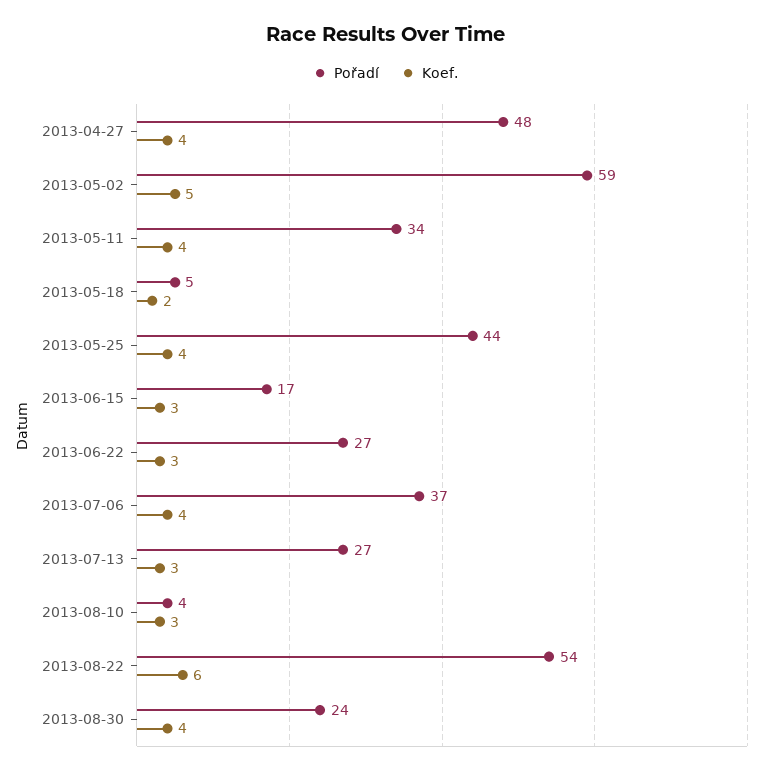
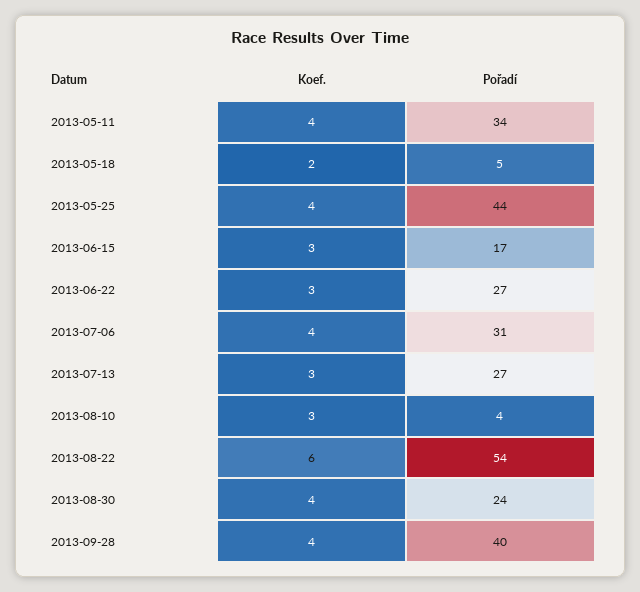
Pořadí, 2013-04-27: 48 -> none
Koef., 2013-04-27: 4 -> none
Pořadí, 2013-05-02: 59 -> none
Koef., 2013-05-02: 5 -> none
Pořadí, 2013-07-06: 37 -> 31
Koef., 2013-09-28: none -> 4
Pořadí, 2013-09-28: none -> 40

